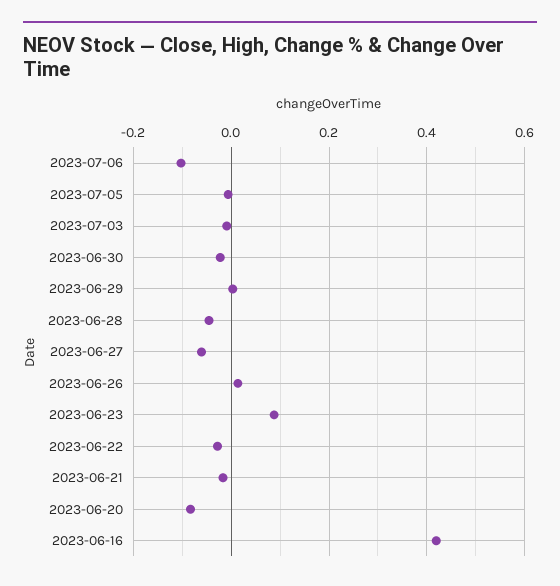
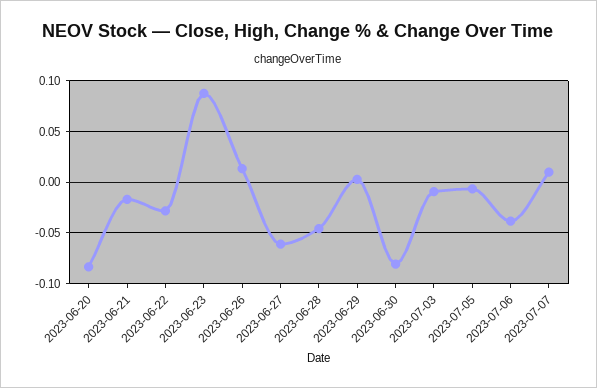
2023-07-06: -0.1 -> -0.04
2023-06-30: -0.02 -> -0.08
2023-06-16: 0.42 -> none
2023-07-07: none -> 0.01

